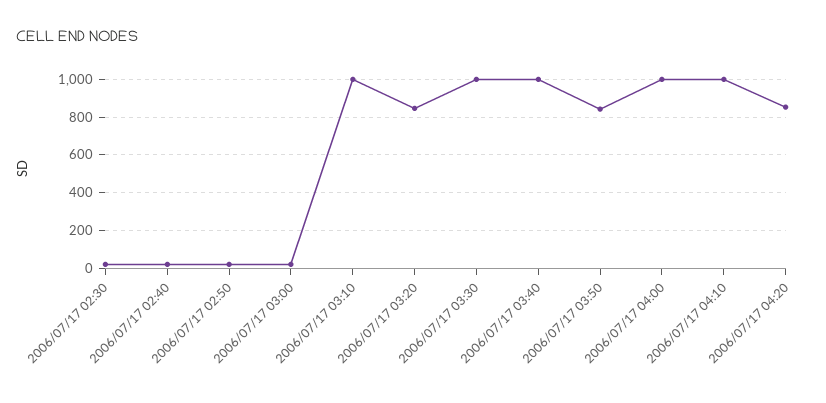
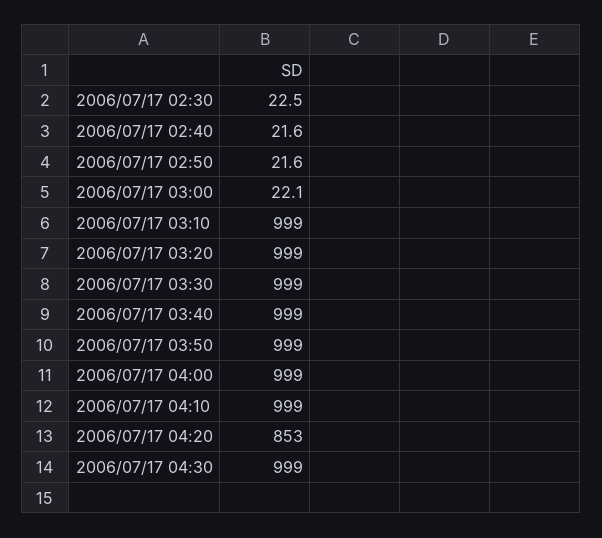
2006/07/17 03:20: 850 -> 999
2006/07/17 03:50: 850 -> 999
2006/07/17 04:30: none -> 999

